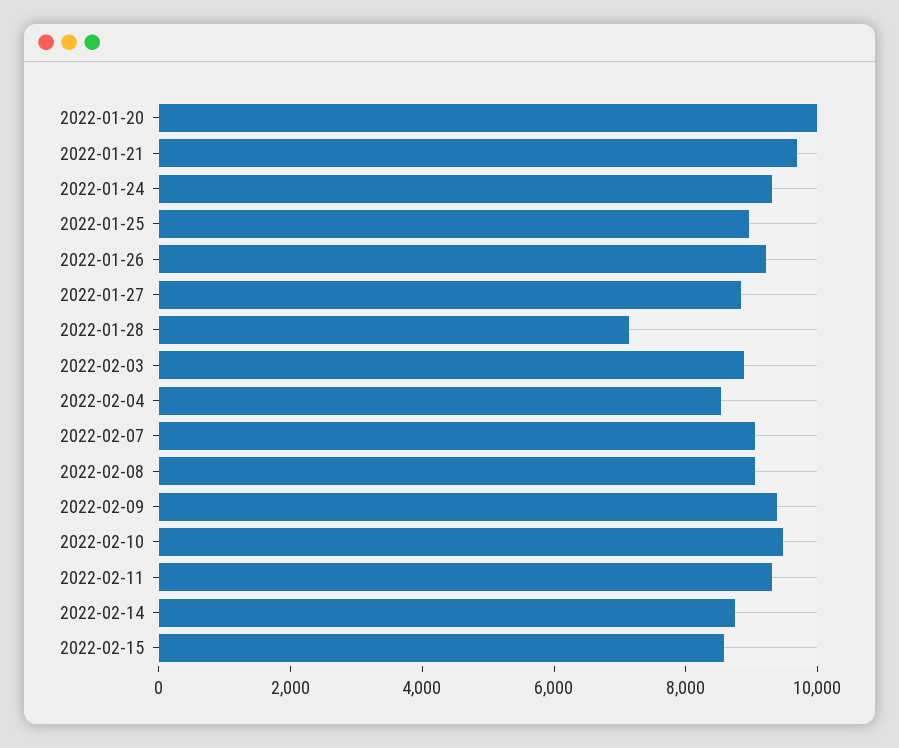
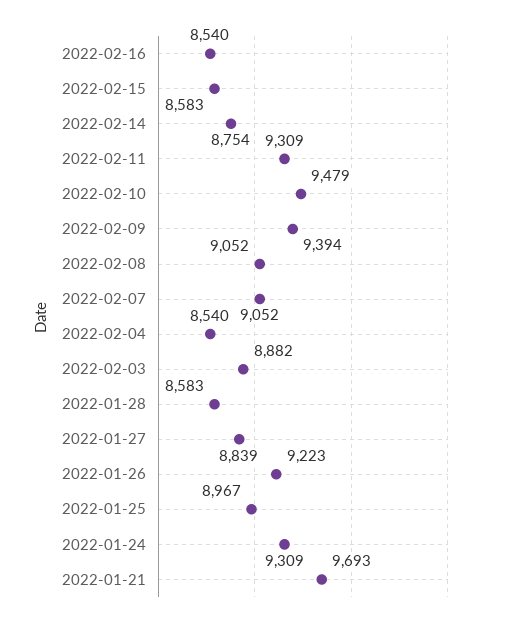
2022-01-20: 10000 -> none
2022-01-28: 7000 -> 8583
2022-02-16: none -> 8540

